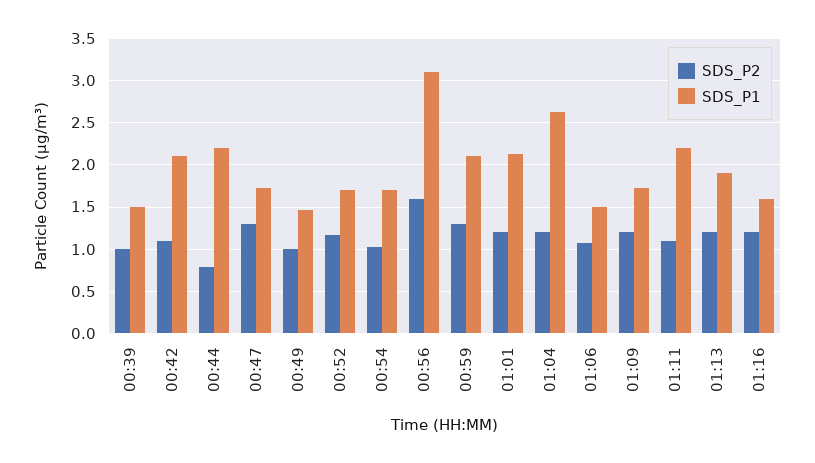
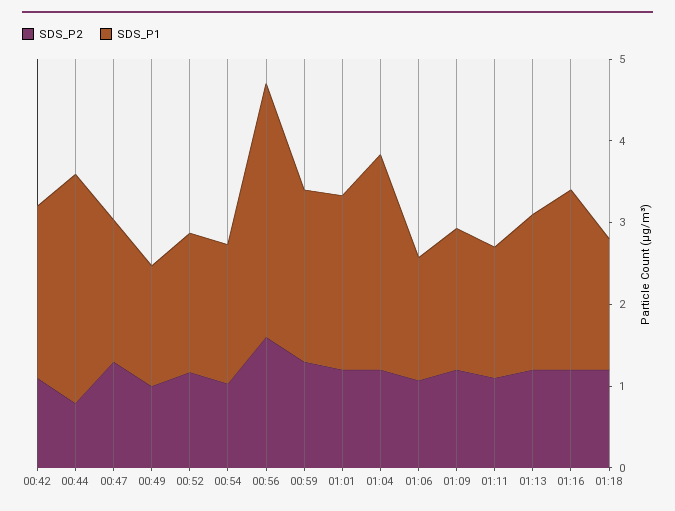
SDS_P2, 00:39: 1 -> none
SDS_P1, 00:39: 1.5 -> none
SDS_P1, 00:44: 2.2 -> 2.8
SDS_P1, 01:11: 2.2 -> 1.6
SDS_P1, 01:16: 1.6 -> 2.2
SDS_P2, 01:18: none -> 1.2
SDS_P1, 01:18: none -> 1.6

